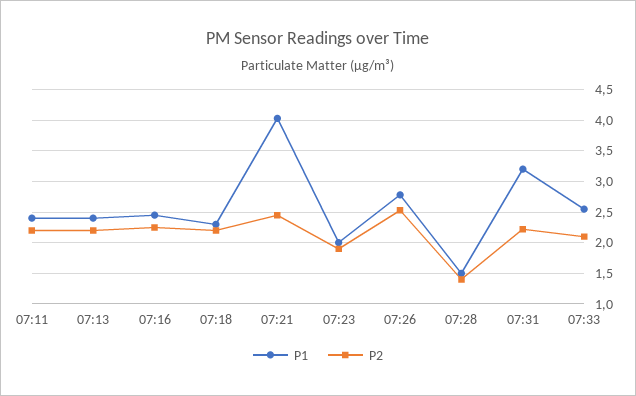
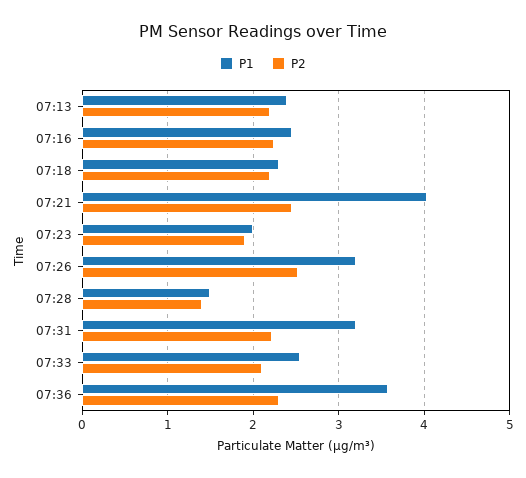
P1, 07:11: 2.4 -> none
P2, 07:11: 2.2 -> none
P1, 07:26: 2.8 -> 3.2
P1, 07:36: none -> 3.6
P2, 07:36: none -> 2.3

